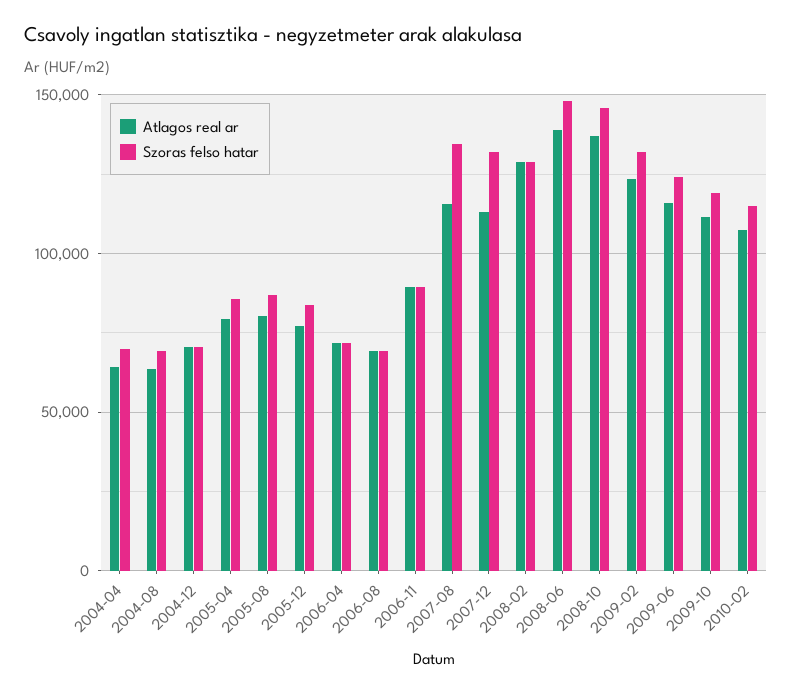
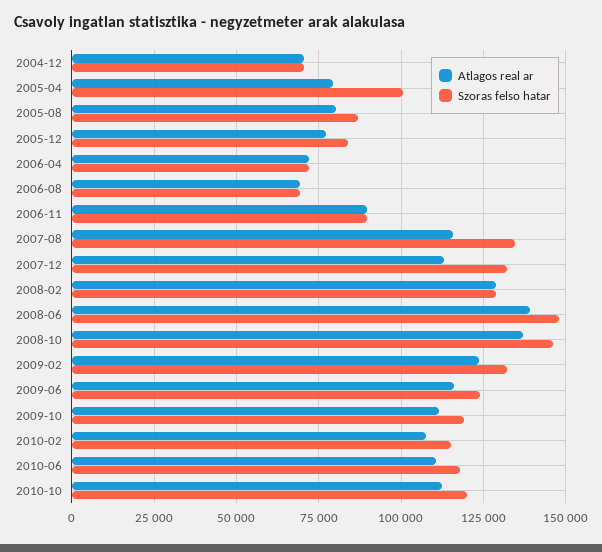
Atlagos real ar, 2004-04: 65000 -> none
Szoras felso hatar, 2004-04: 70000 -> none
Atlagos real ar, 2004-08: 65000 -> none
Szoras felso hatar, 2004-08: 70000 -> none
Szoras felso hatar, 2005-04: 85000 -> 100000
Atlagos real ar, 2010-06: none -> 110000
Szoras felso hatar, 2010-06: none -> 117500
Atlagos real ar, 2010-10: none -> 112500
Szoras felso hatar, 2010-10: none -> 120000

